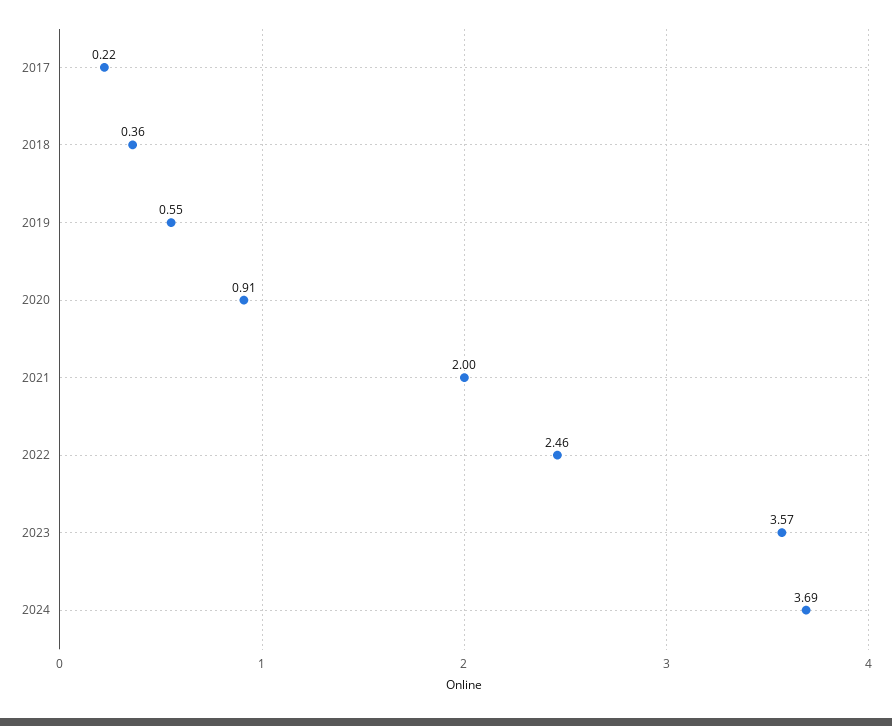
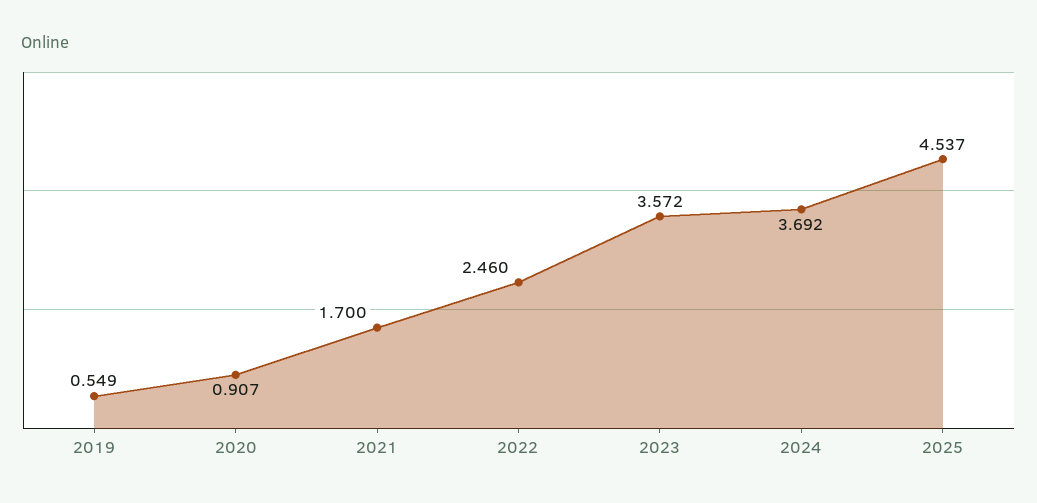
2017: 0.22 -> none
2018: 0.36 -> none
2021: 2 -> 1.7
2025: none -> 4.537

